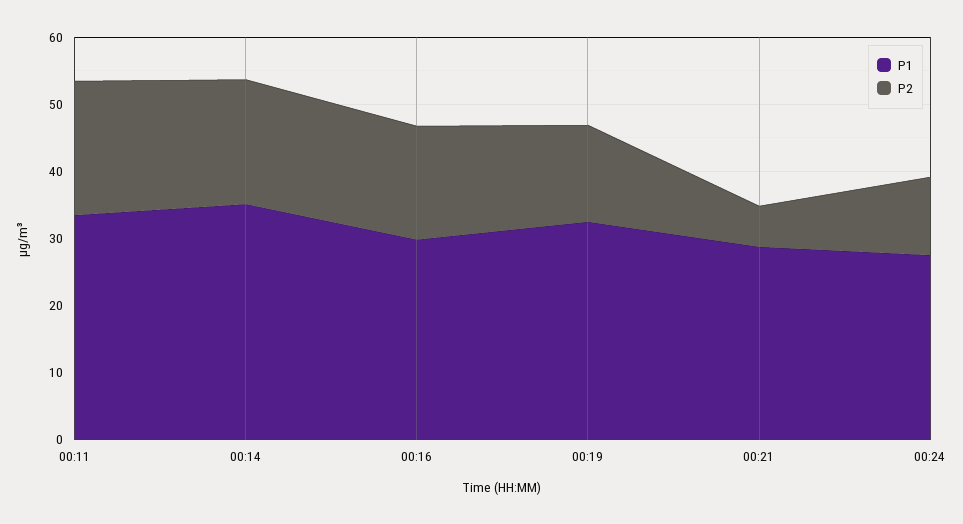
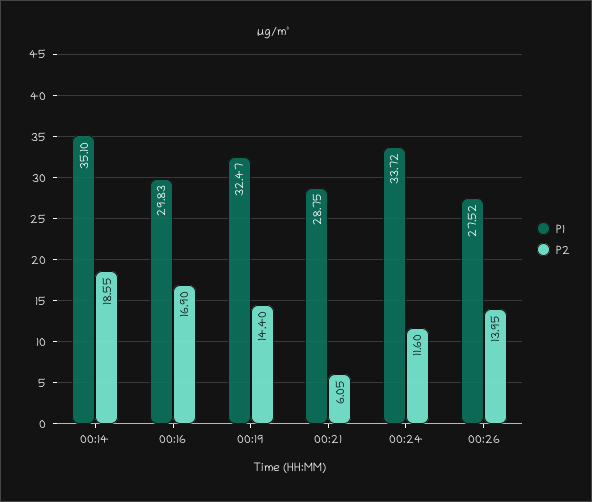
P1, 00:11: 34 -> none
P2, 00:11: 20 -> none
P1, 00:24: 28 -> 33.72
P1, 00:26: none -> 27.52
P2, 00:26: none -> 13.95

